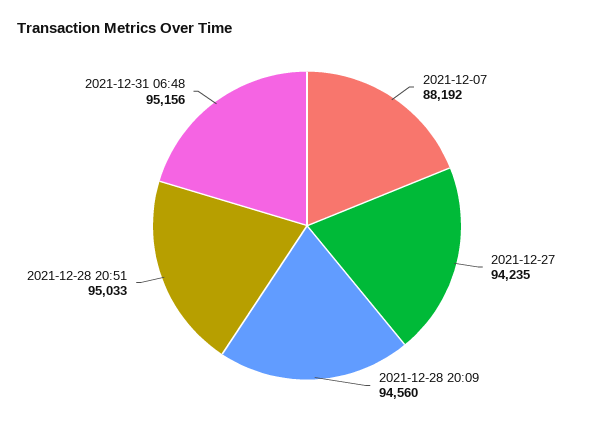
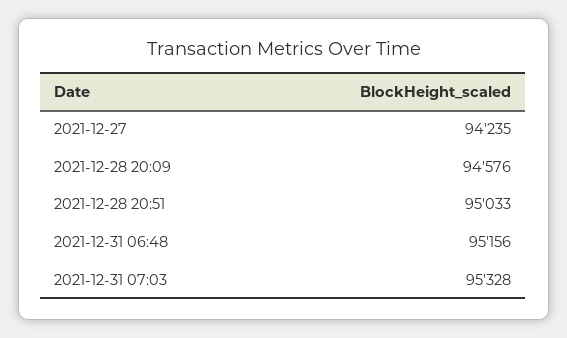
2021-12-07: 88192 -> none
2021-12-28 20:09: 94560 -> 94576
2021-12-31 07:03: none -> 95328

